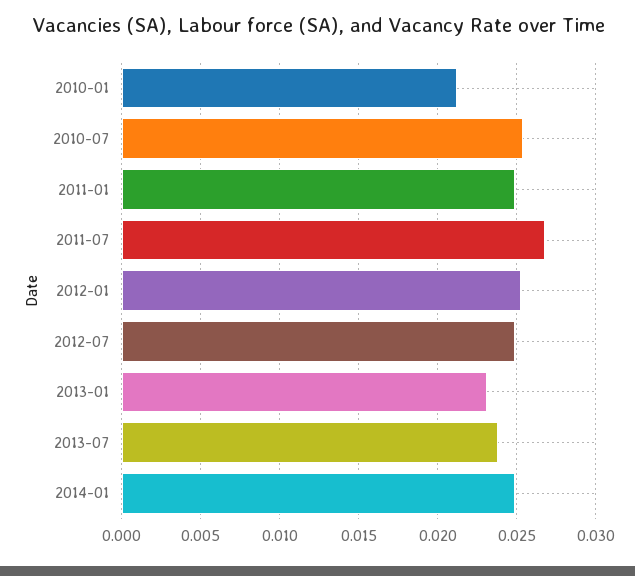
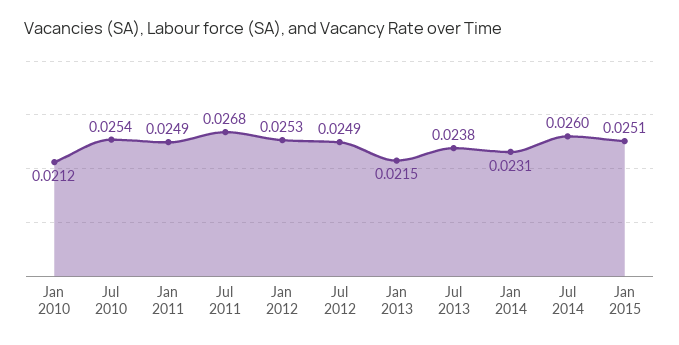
2013-01: 0.023 -> 0.0215
2014-01: 0.025 -> 0.0231
Jul 2014: none -> 0.026
Jan 2015: none -> 0.0251

